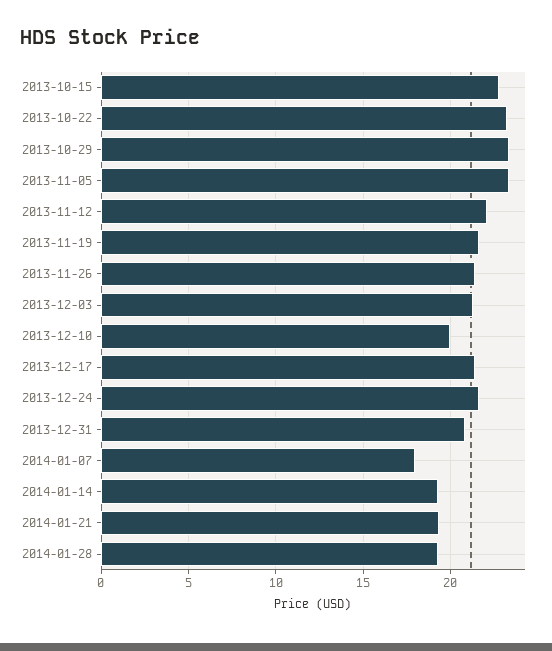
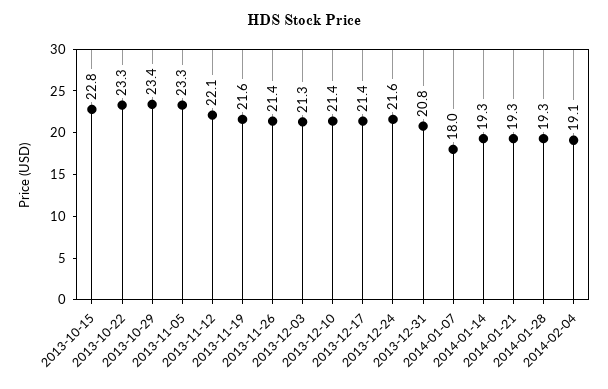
2013-12-10: 20 -> 21.4
2014-02-04: none -> 19.1

